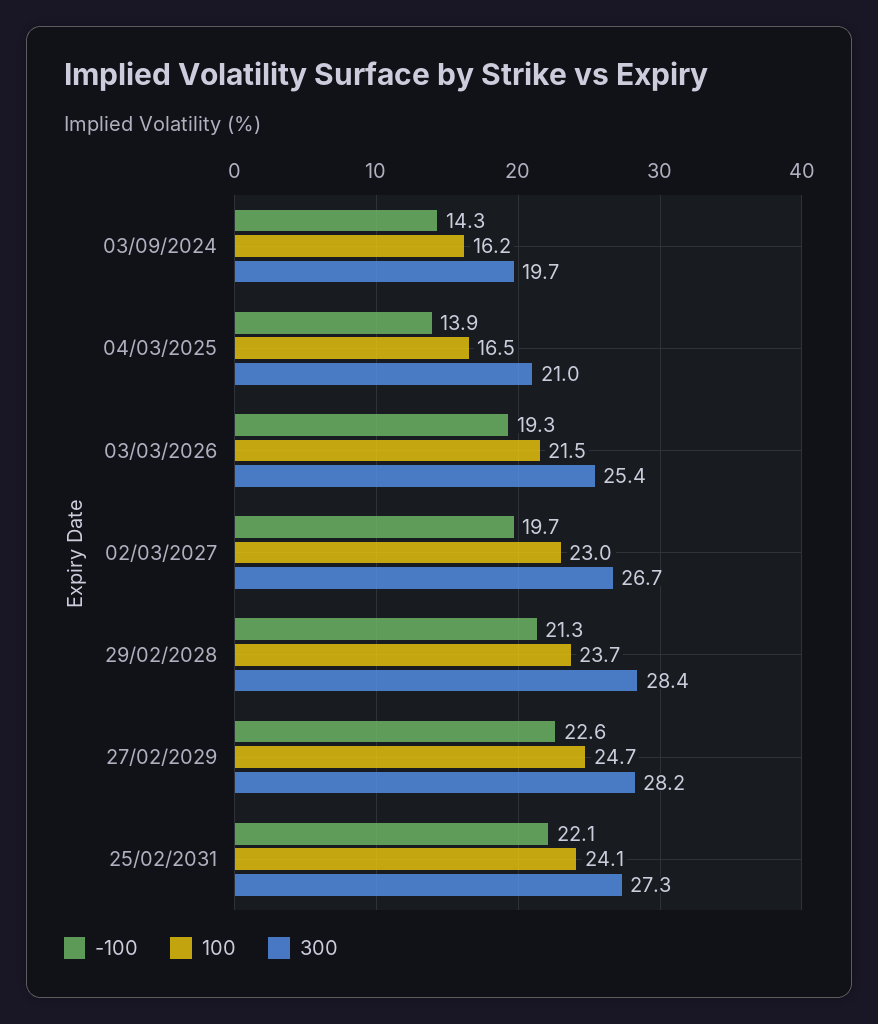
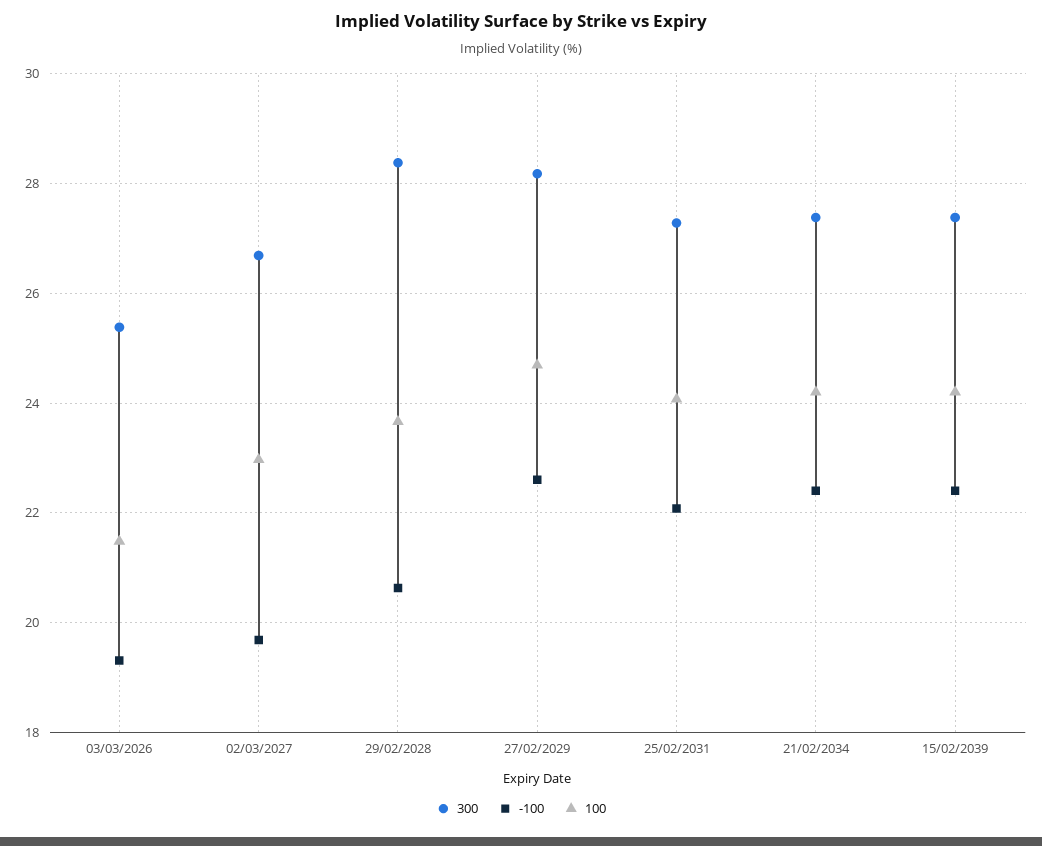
-100, 03/09/2024: 14.3 -> none
100, 03/09/2024: 16.2 -> none
300, 03/09/2024: 19.7 -> none
-100, 04/03/2025: 13.9 -> none
100, 04/03/2025: 16.5 -> none
300, 04/03/2025: 21 -> none
-100, 29/02/2028: 21.3 -> 20.6
300, 21/02/2034: none -> 27.4
-100, 21/02/2034: none -> 22.4
100, 21/02/2034: none -> 24.2
300, 15/02/2039: none -> 27.4
-100, 15/02/2039: none -> 22.4
100, 15/02/2039: none -> 24.2

